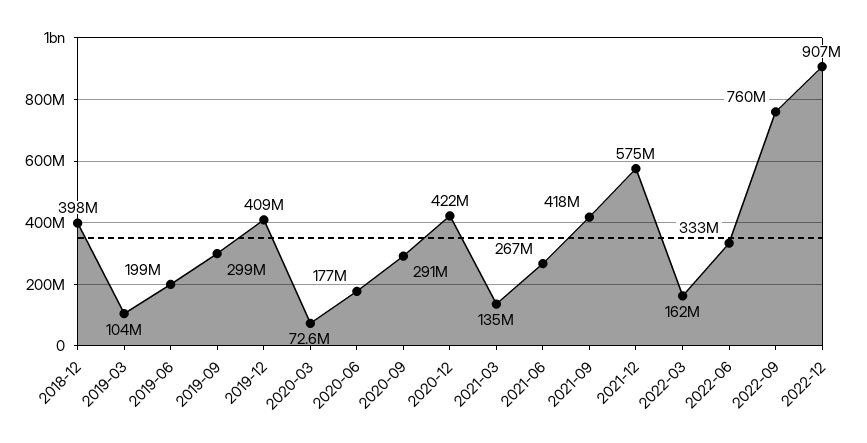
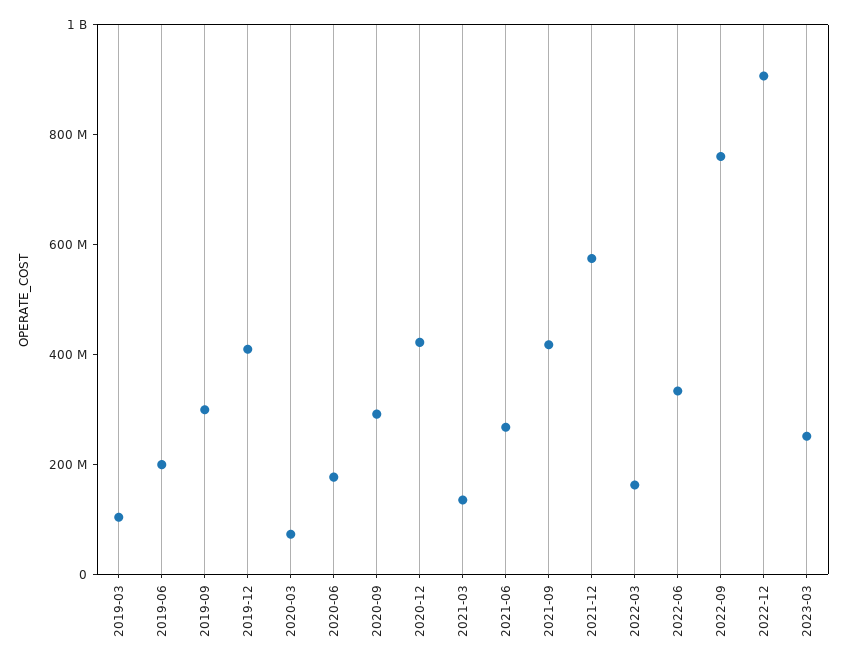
2018-12: 398000000 -> none
2023-03: none -> 250000000

